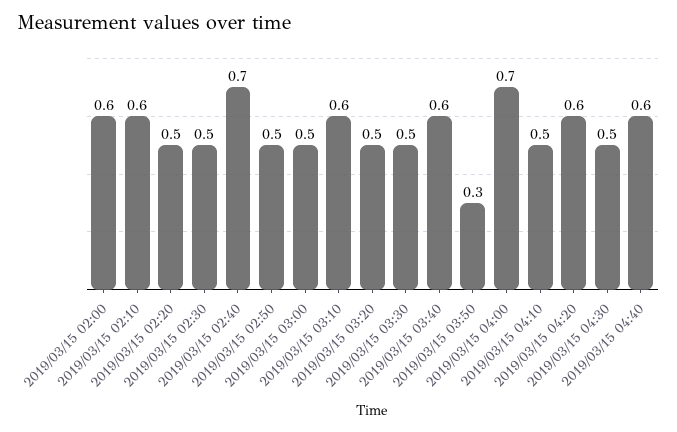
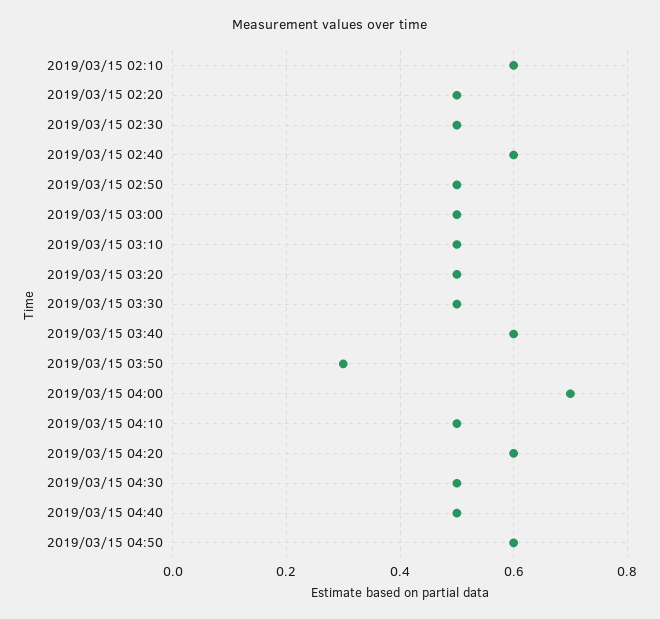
2019/03/15 02:00: 0.6 -> none
2019/03/15 02:40: 0.7 -> 0.6
2019/03/15 03:10: 0.6 -> 0.5
2019/03/15 04:40: 0.6 -> 0.5
2019/03/15 04:50: none -> 0.6

